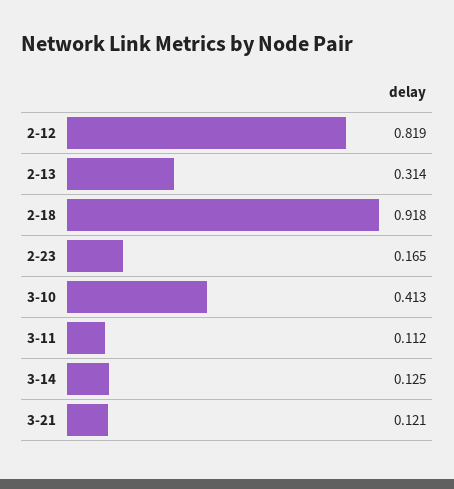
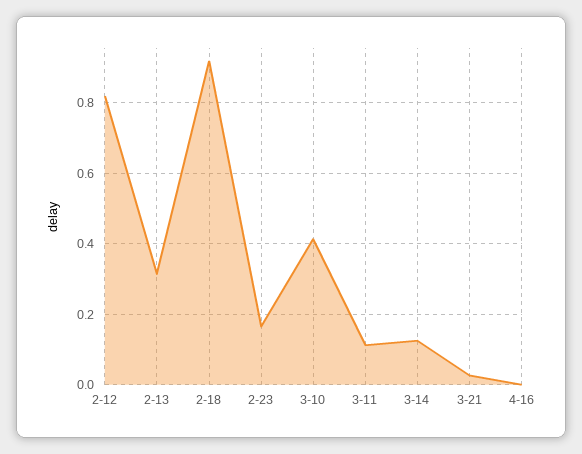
3-21: 0.121 -> 0.02
4-16: none -> 0

